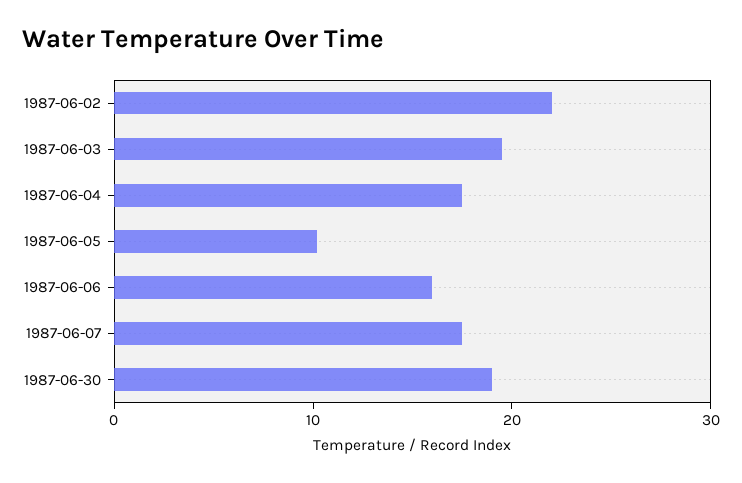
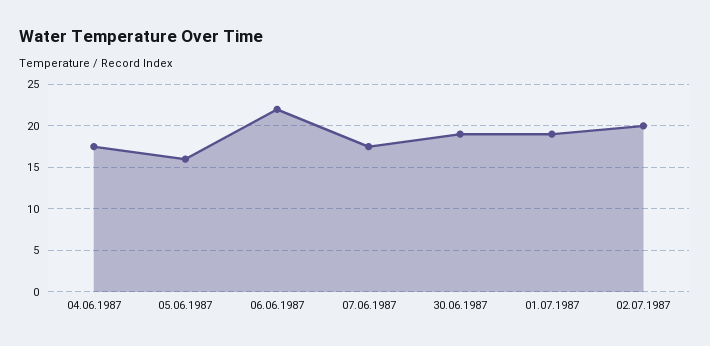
1987-06-02: 22 -> none
1987-06-03: 20 -> none
1987-06-05: 10 -> 16
1987-06-06: 16 -> 22
01.07.1987: none -> 19
02.07.1987: none -> 20

